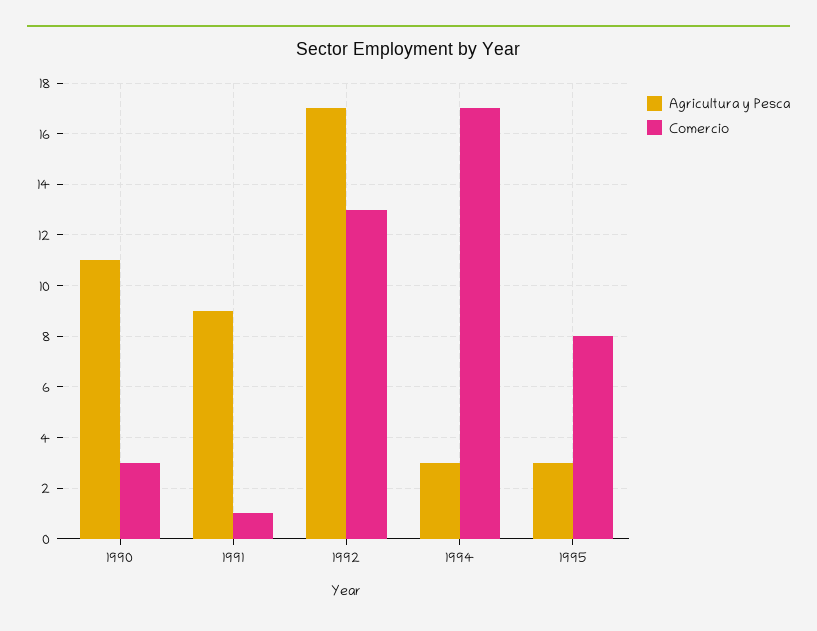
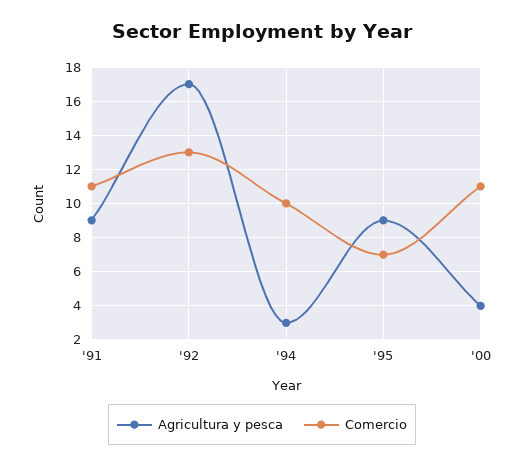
Agricultura y Pesca, 1990: 11 -> none
Comercio, 1990: 3 -> none
Comercio, 1991: 1 -> 11
Comercio, 1994: 17 -> 10
Agricultura y Pesca, 1995: 3 -> 9
Comercio, 1995: 8 -> 7
Agricultura y Pesca, '00: none -> 4
Comercio, '00: none -> 11

